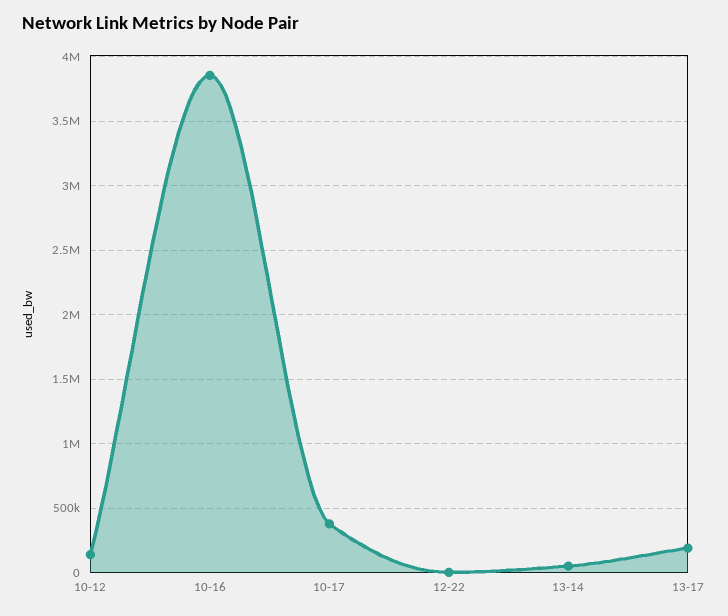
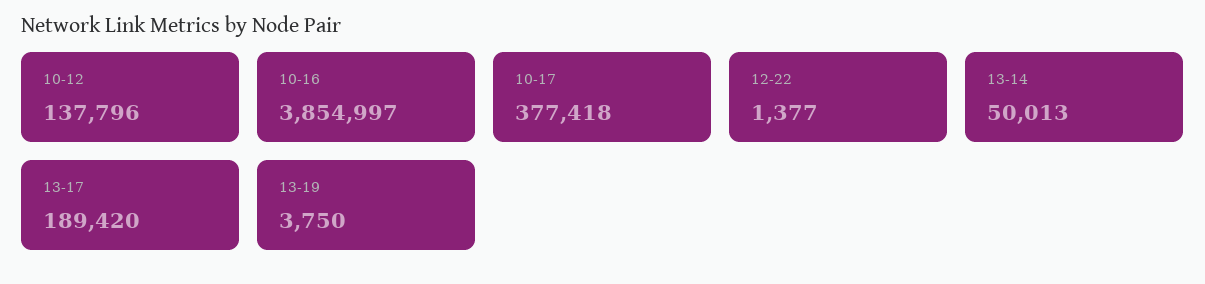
13-19: none -> 3750

